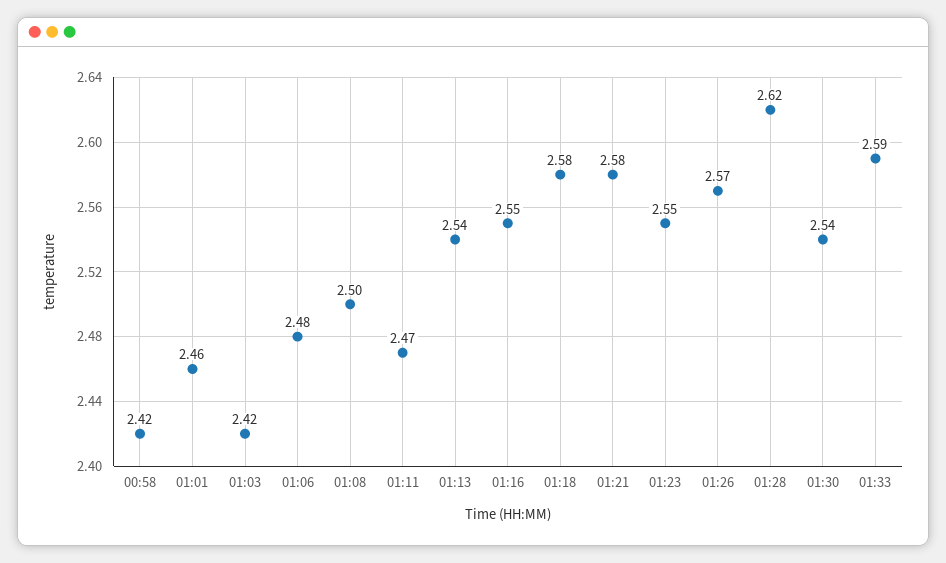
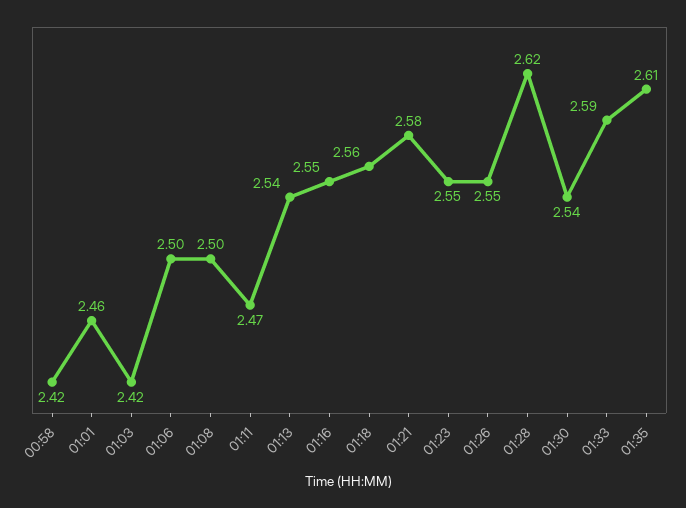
01:06: 2.48 -> 2.5
01:18: 2.58 -> 2.56
01:26: 2.57 -> 2.55
01:35: none -> 2.61

